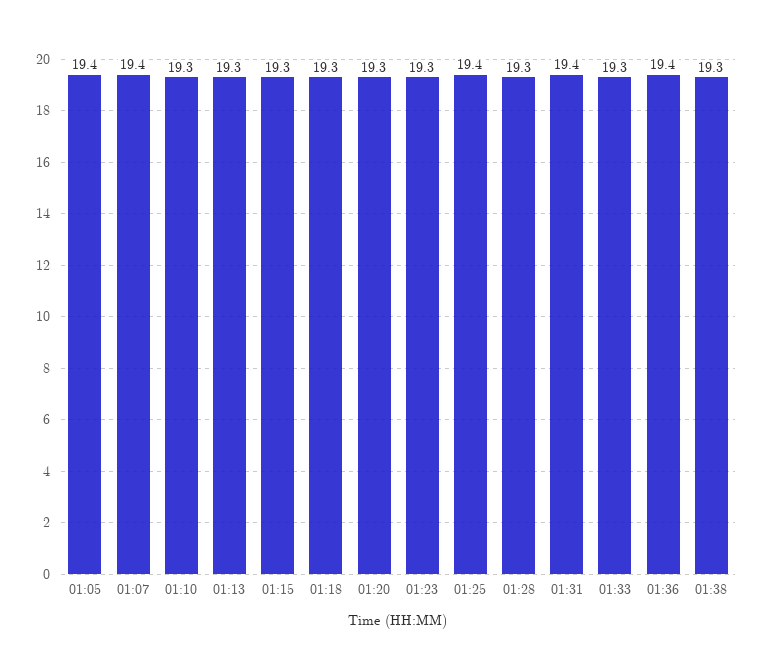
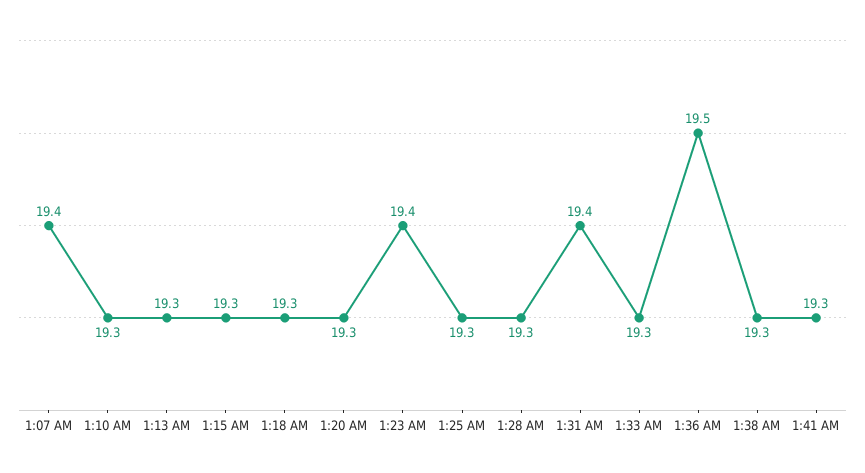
01:05: 19.4 -> none
01:23: 19.3 -> 19.4
01:25: 19.4 -> 19.3
01:36: 19.4 -> 19.5
1:41 AM: none -> 19.3

